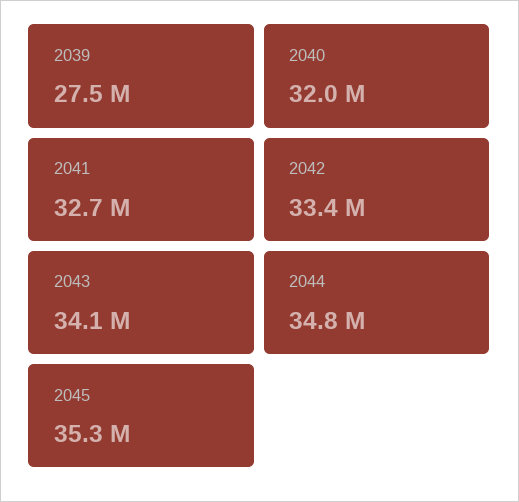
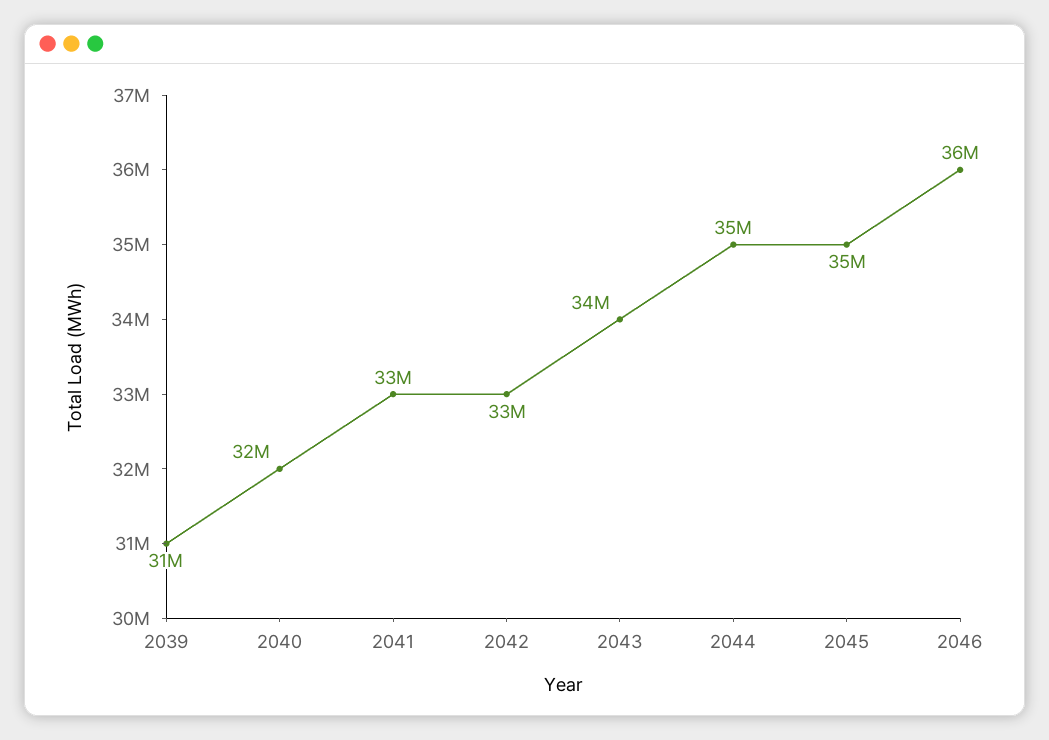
2039: 27500000 -> 31000000
2046: none -> 36000000

